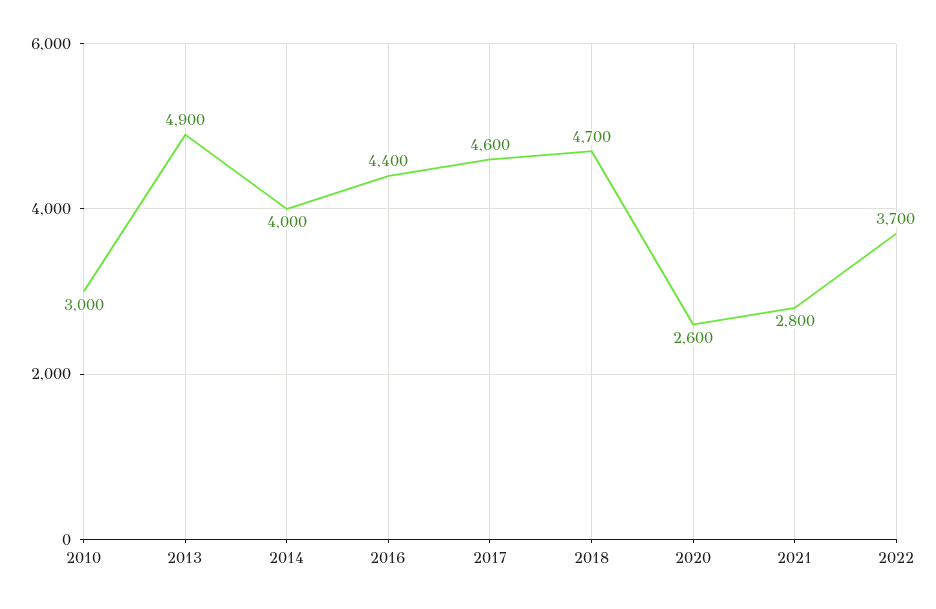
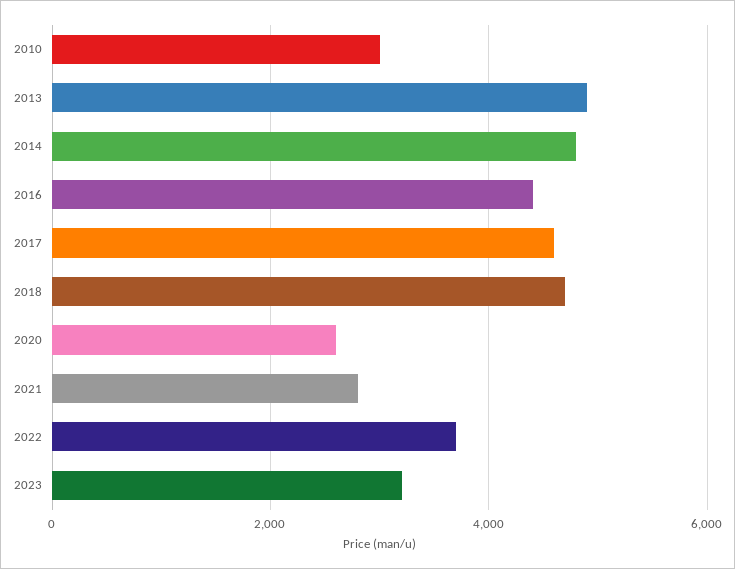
2014: 4000 -> 4800
2023: none -> 3200

